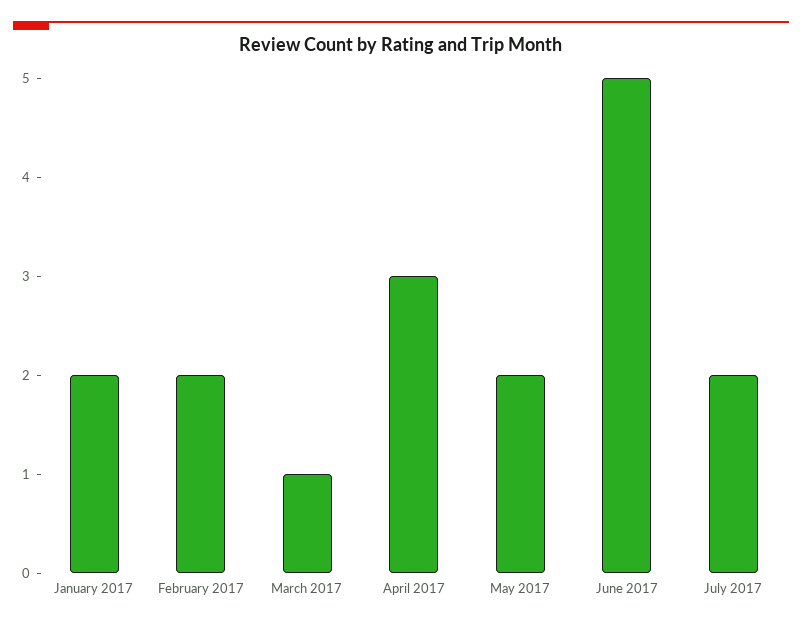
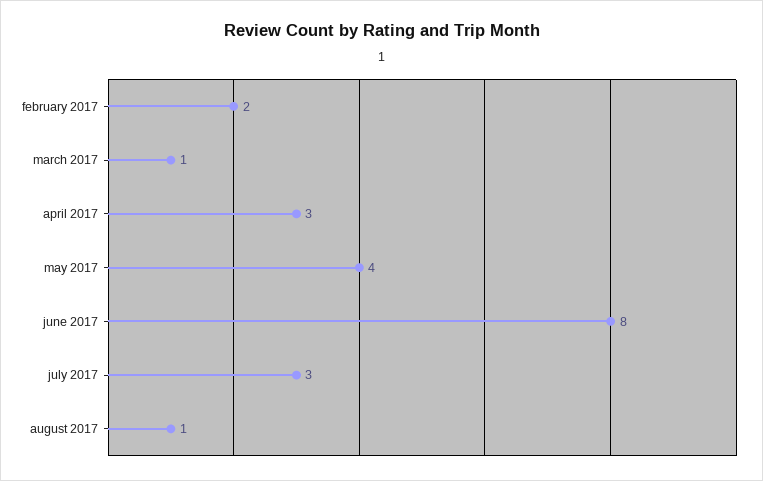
January 2017: 2 -> none
May 2017: 2 -> 4
June 2017: 5 -> 8
July 2017: 2 -> 3
august 2017: none -> 1

